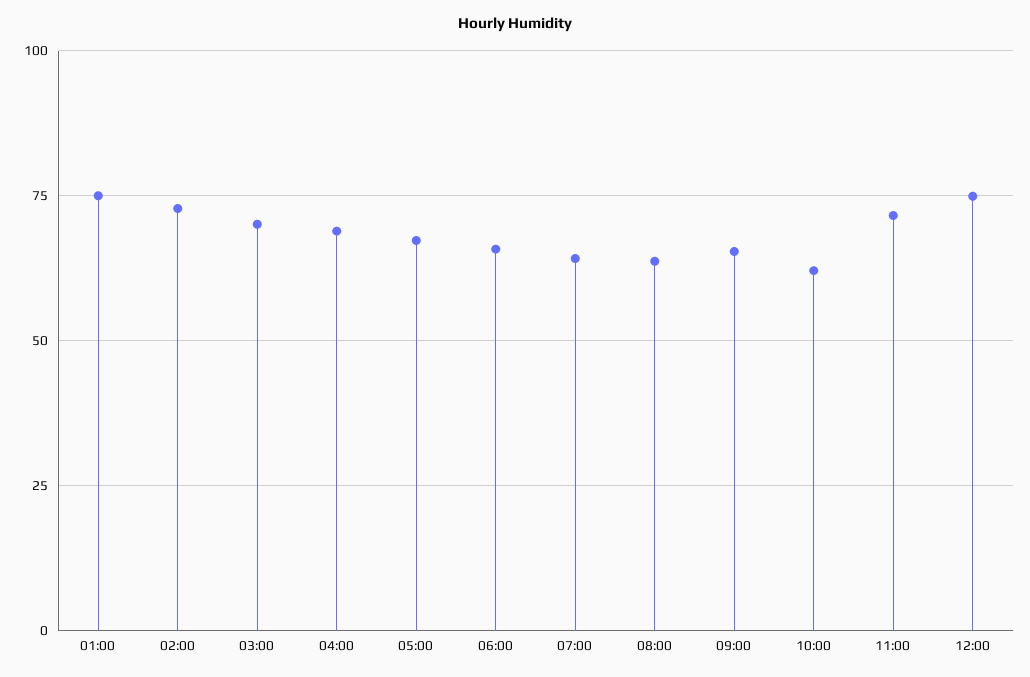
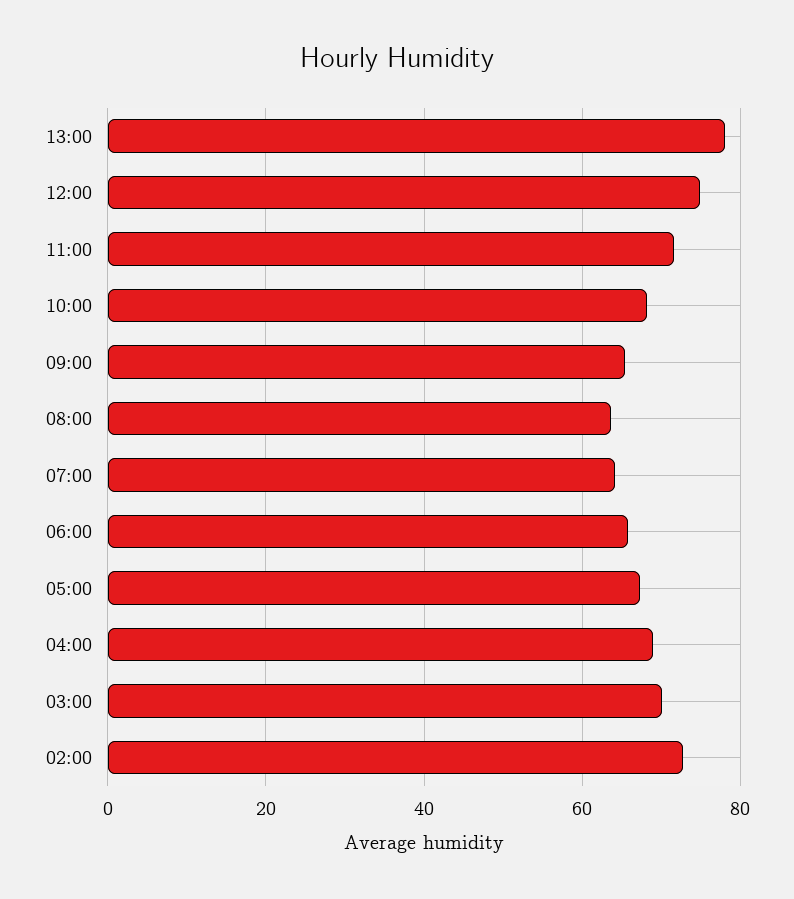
01:00: 75 -> none
10:00: 62.5 -> 68
13:00: none -> 78

